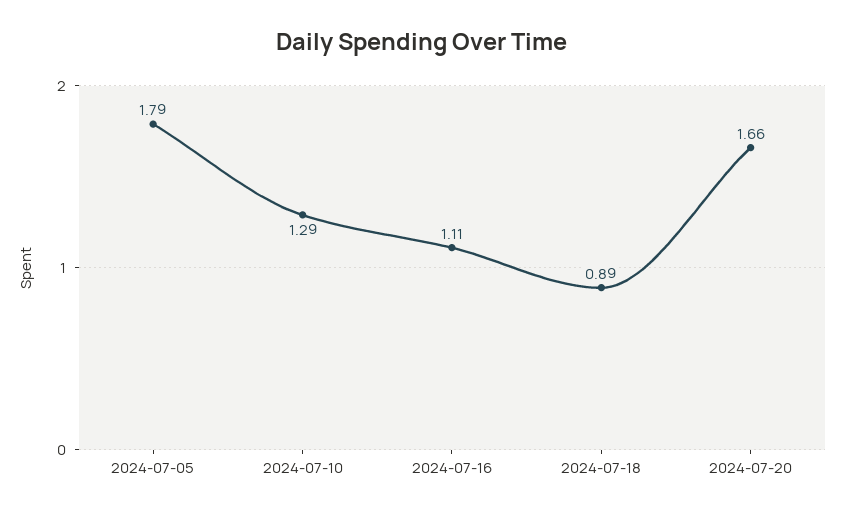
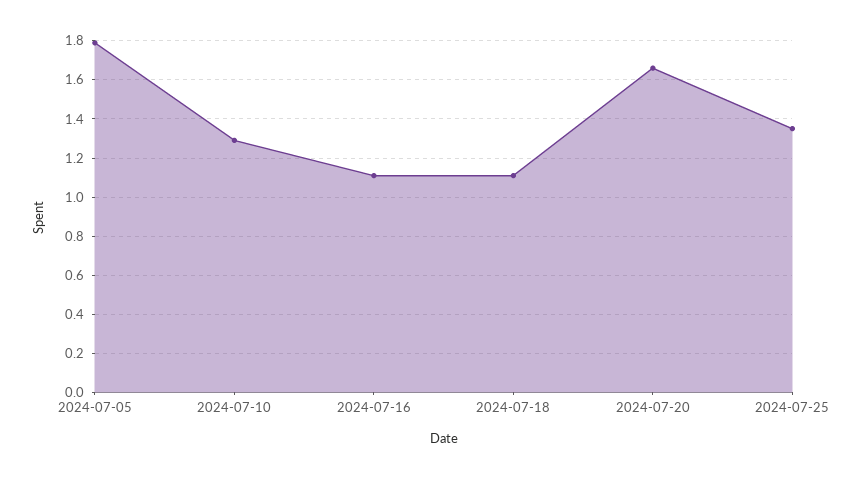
2024-07-18: 0.89 -> 1.1
2024-07-25: none -> 1.35

